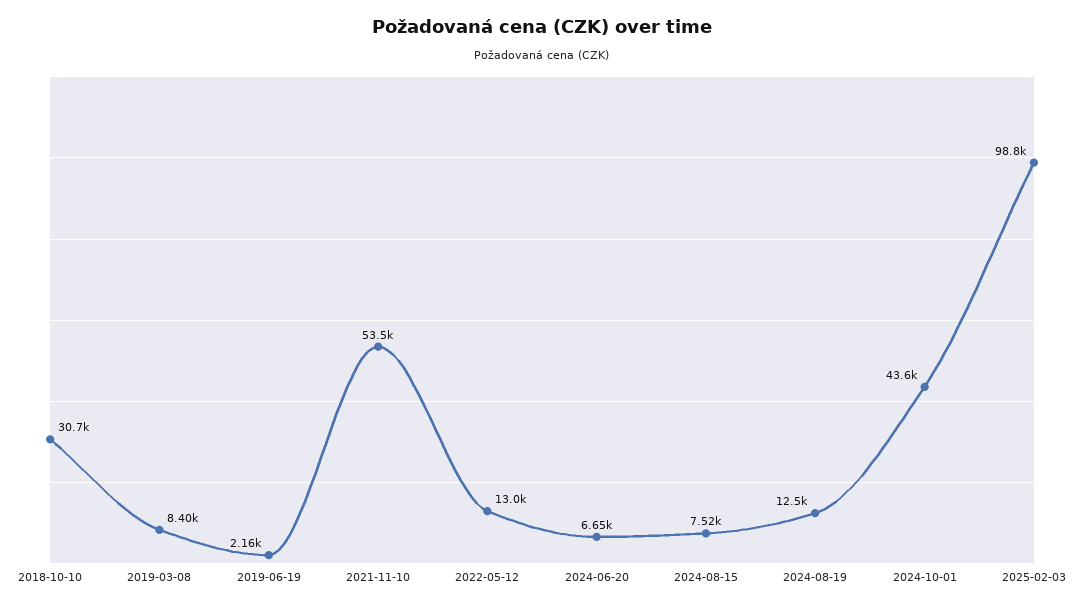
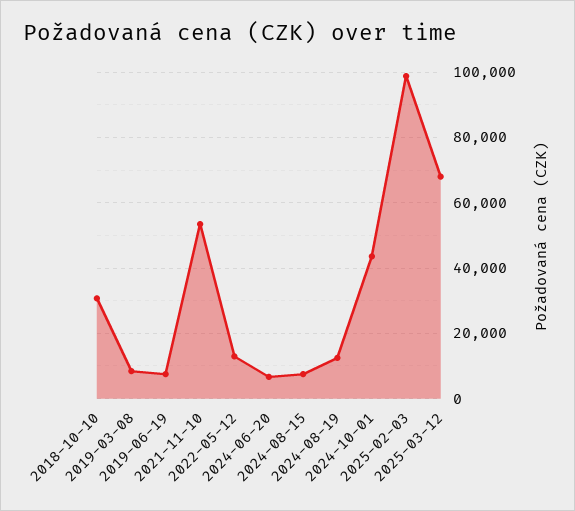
2019-06-19: 2160 -> 8000
2025-03-12: none -> 68000

